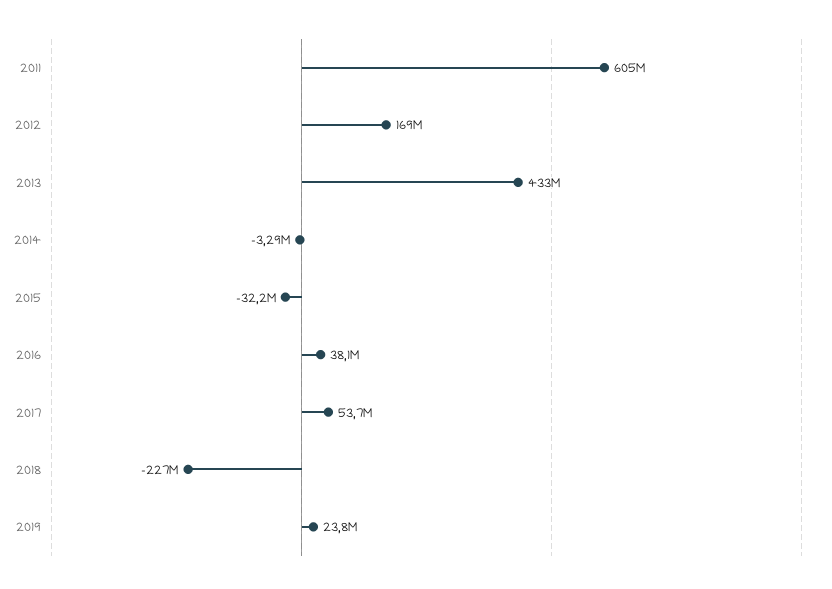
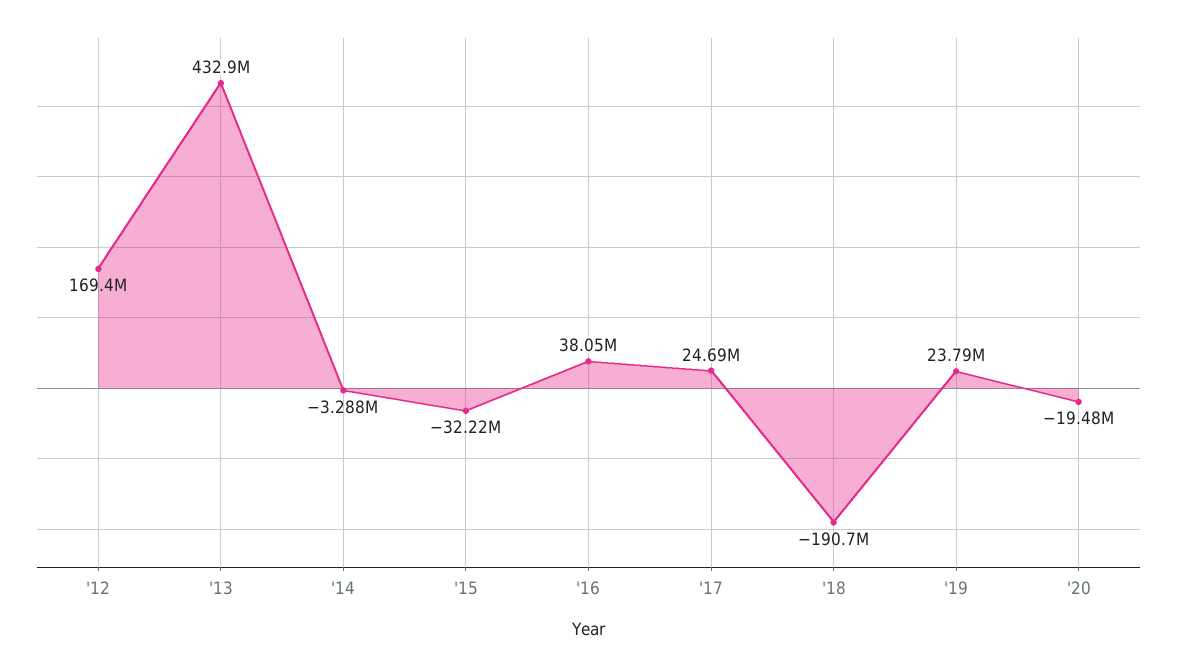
2011: 605000000 -> none
2017: 53700000 -> 24690000
2018: -227000000 -> -190700000
'20: none -> -19480000

